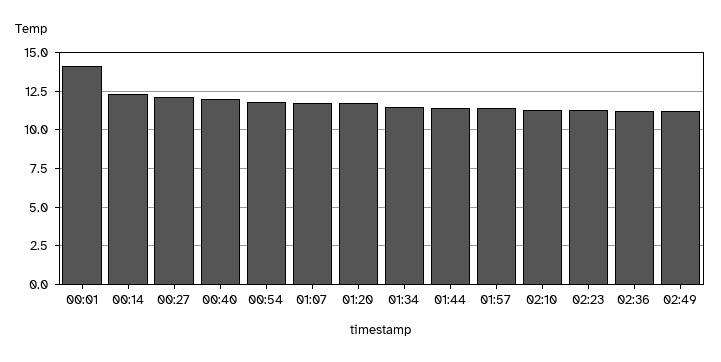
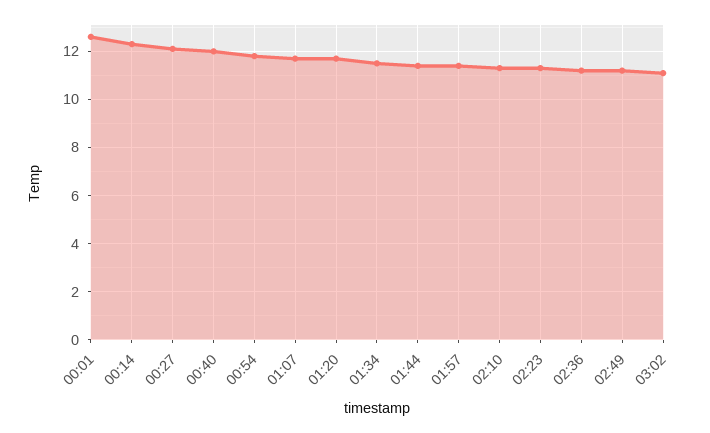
00:01: 14 -> 12.5
03:02: none -> 11

